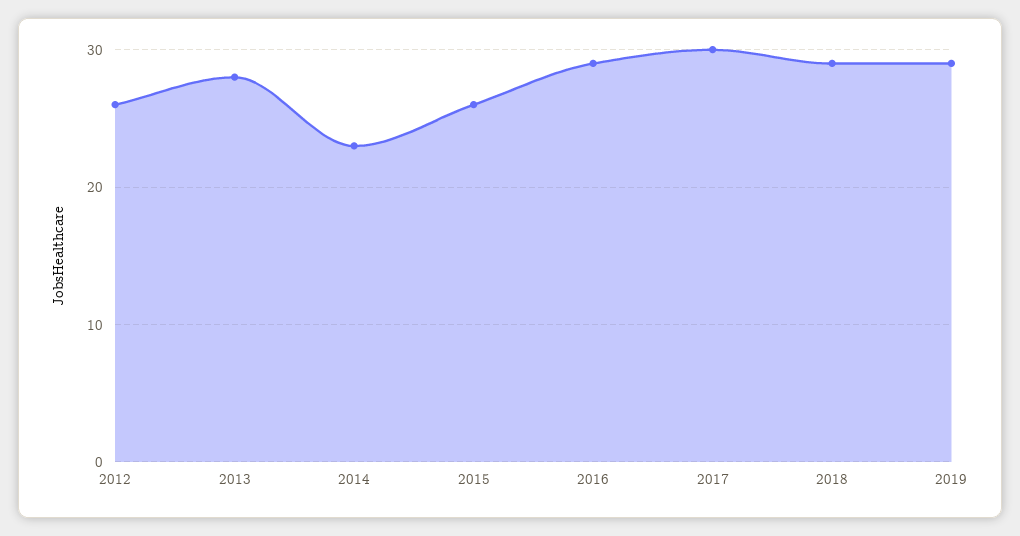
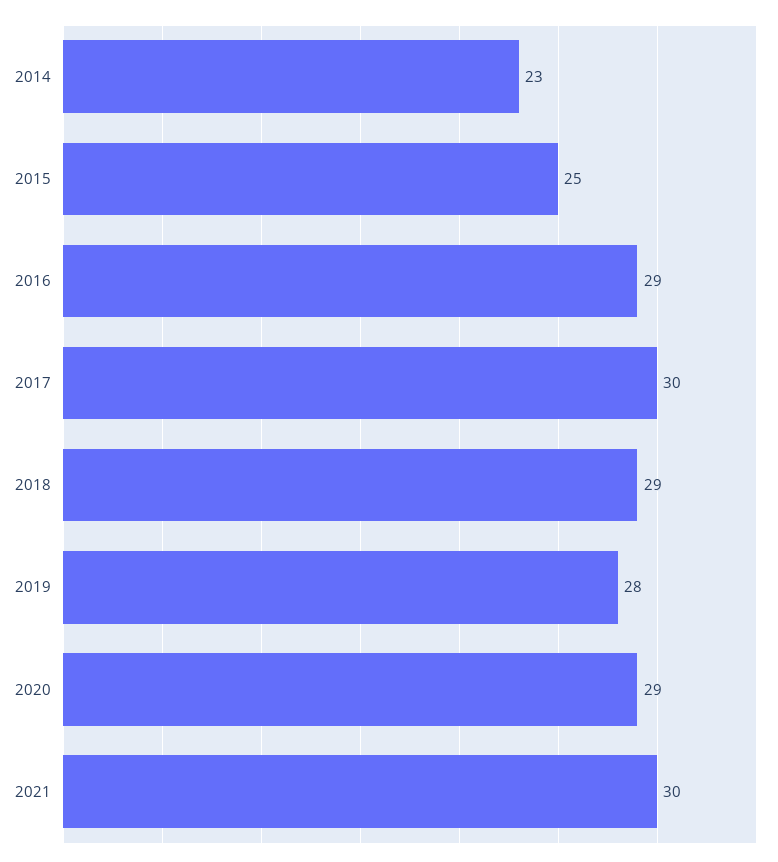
2012: 26 -> none
2013: 28 -> none
2015: 26 -> 25
2019: 29 -> 28
2020: none -> 29
2021: none -> 30

